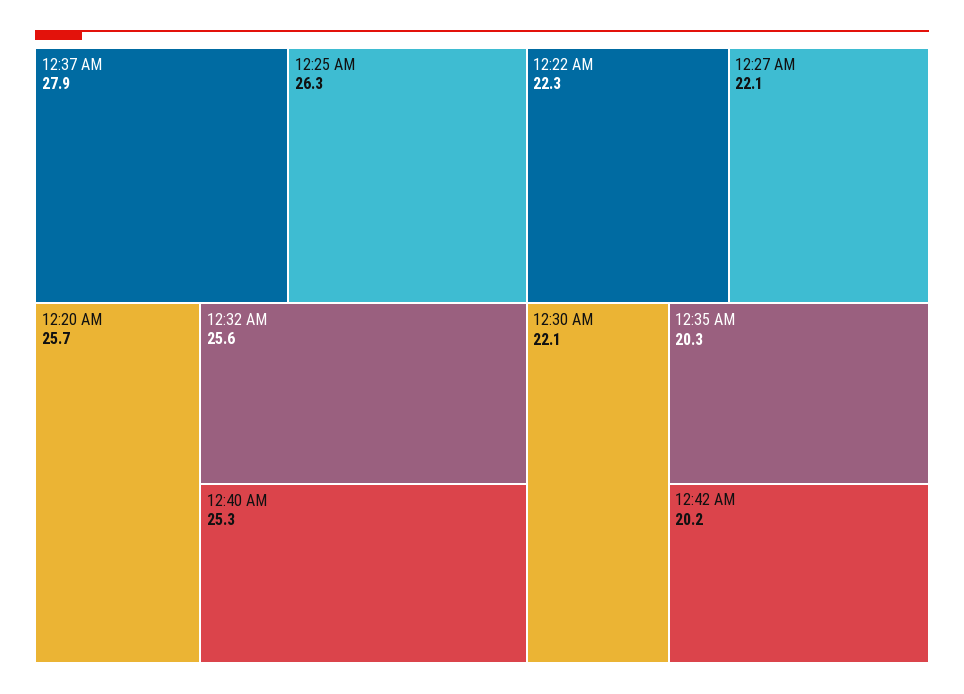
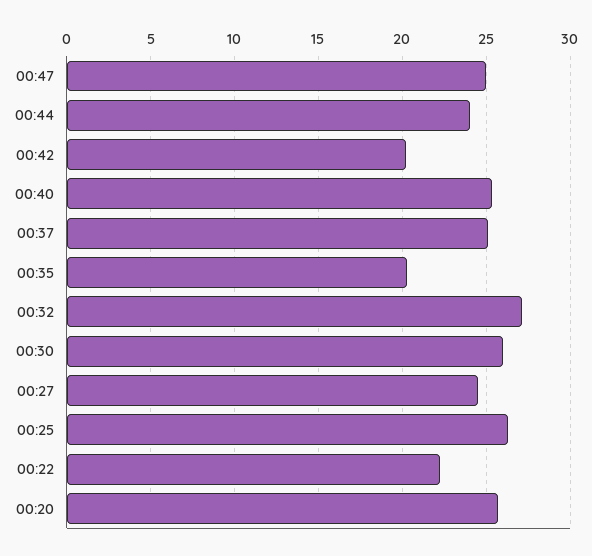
12:37 AM: 27.9 -> 25
12:32 AM: 25.6 -> 27
12:27 AM: 22.1 -> 24.5
12:30 AM: 22.1 -> 26
00:47: none -> 25
00:44: none -> 24

